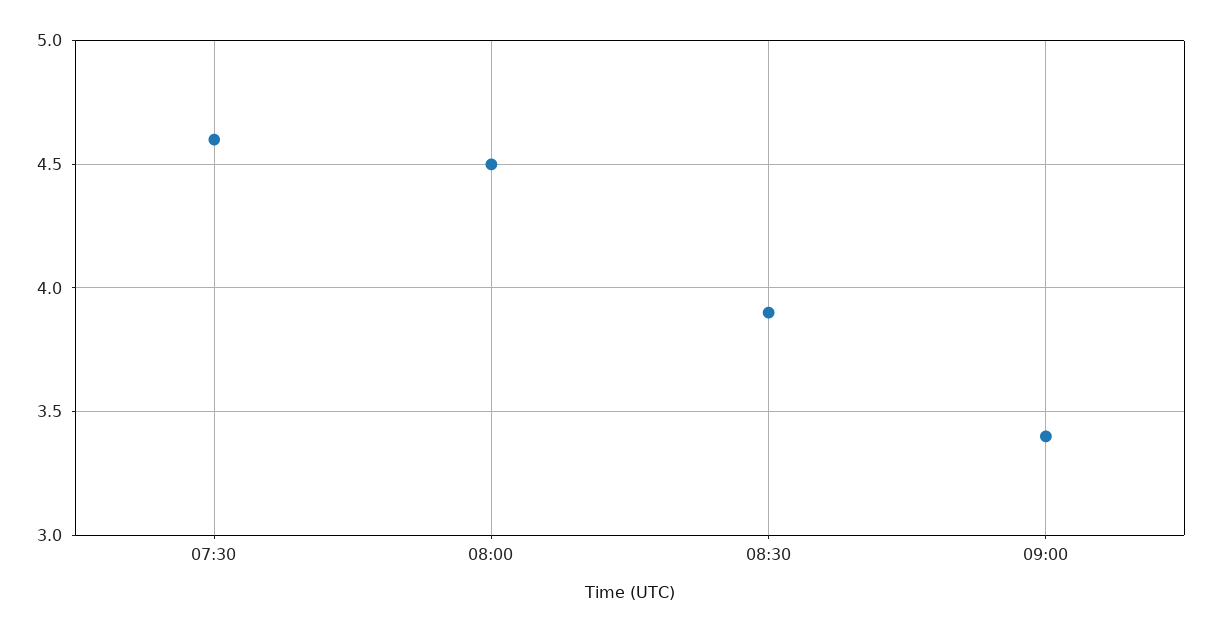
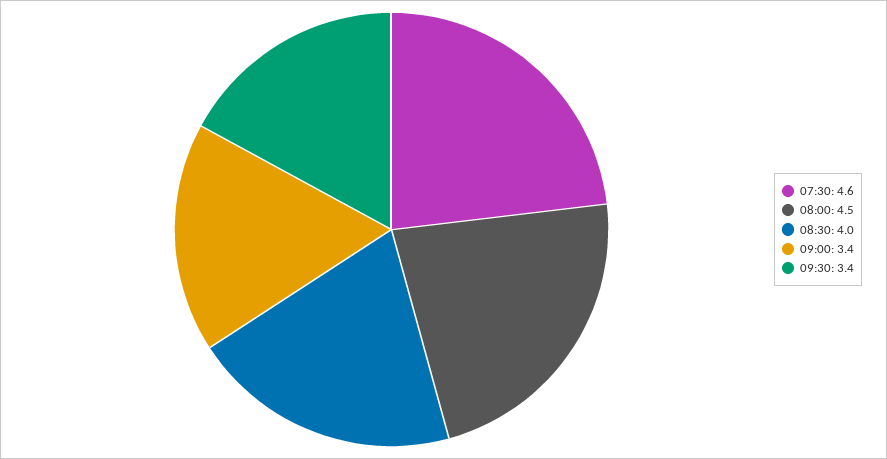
08:30: 3.9 -> 4
09:30: none -> 3.4

